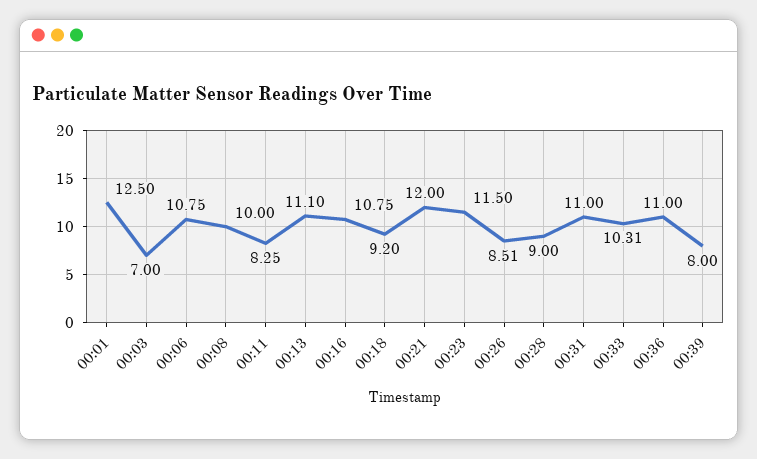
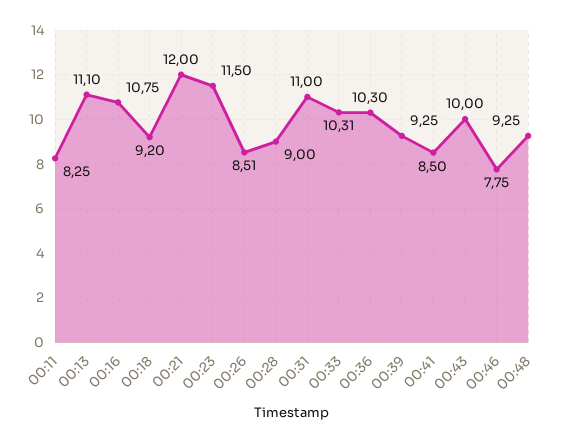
00:01: 12.5 -> none
00:03: 7 -> none
00:06: 10.75 -> none
00:08: 10 -> none
00:36: 11 -> 10.3
00:39: 8 -> 9.25
00:41: none -> 8.5
00:43: none -> 10
00:46: none -> 7.75
00:48: none -> 9.25

